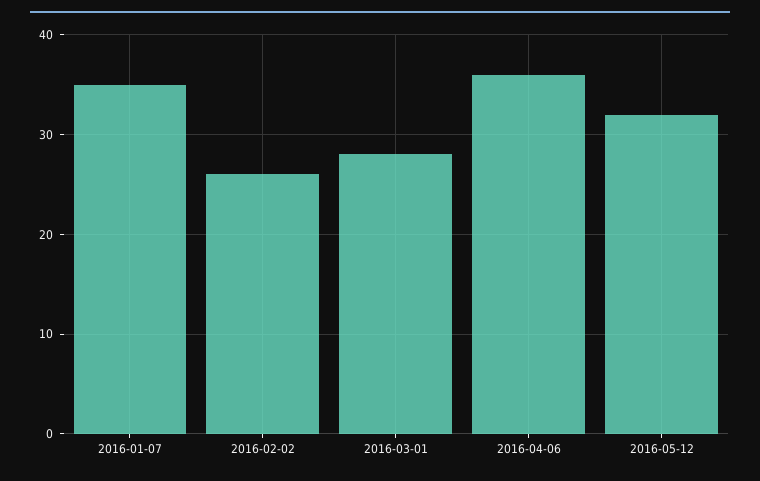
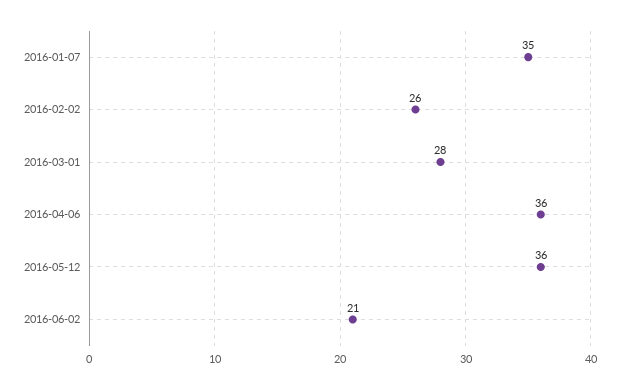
2016-05-12: 32 -> 36
2016-06-02: none -> 21

